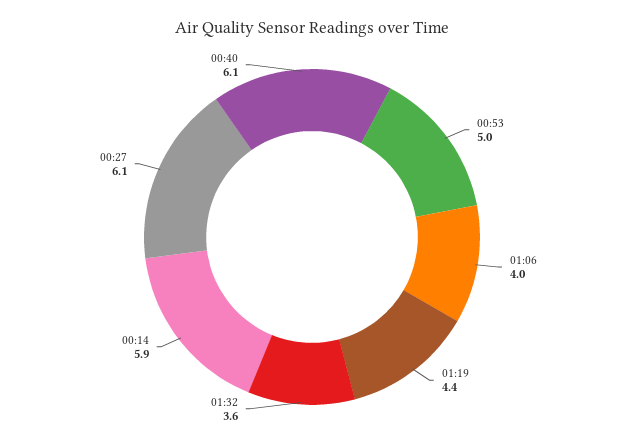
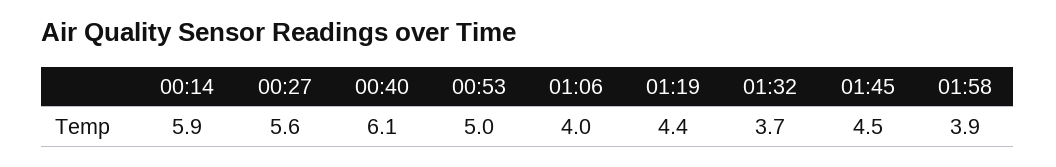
01:32: 3.6 -> 3.7
00:27: 6.1 -> 5.6
01:45: none -> 4.5
01:58: none -> 3.9

